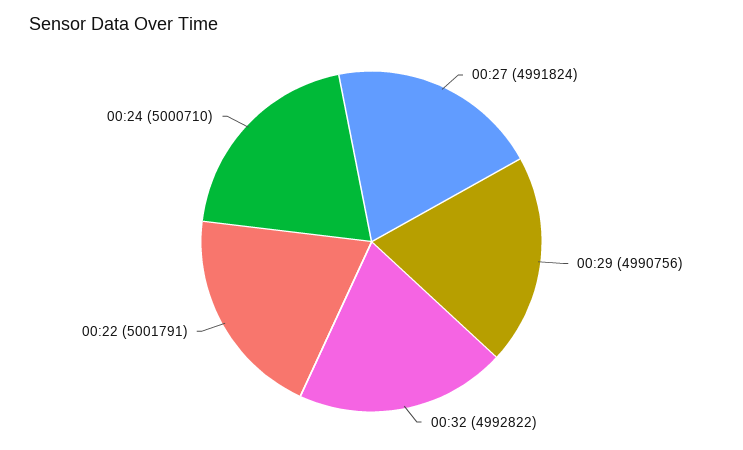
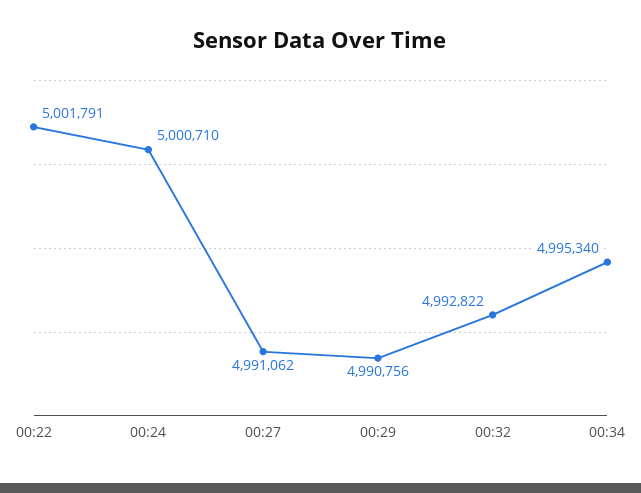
00:27: 4991824 -> 4991062
00:34: none -> 4995340

